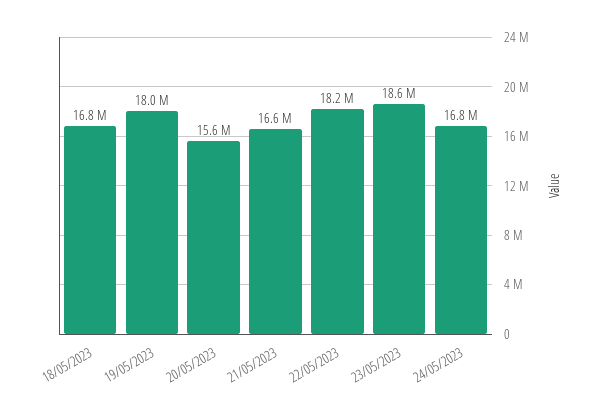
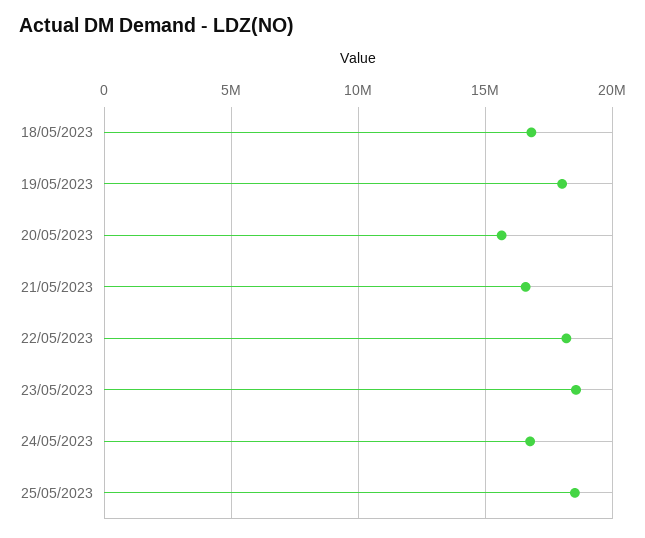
25/05/2023: none -> 18500000

